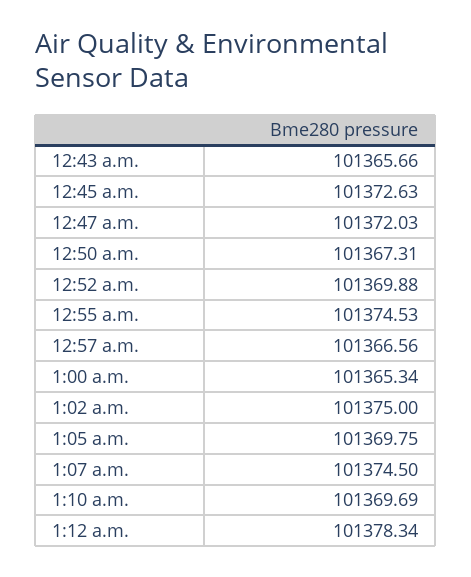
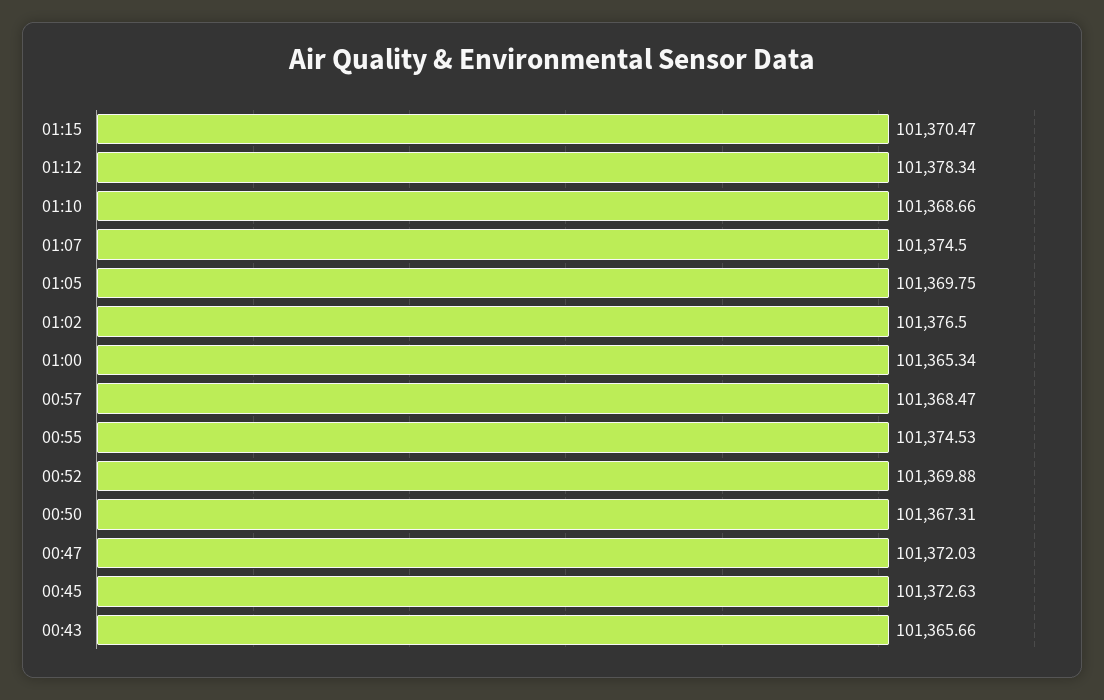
12:57 a.m.: 101366.56 -> 101368.47
1:02 a.m.: 101375 -> 101376.5
1:10 a.m.: 101369.69 -> 101368.66
01:15: none -> 101370.47

